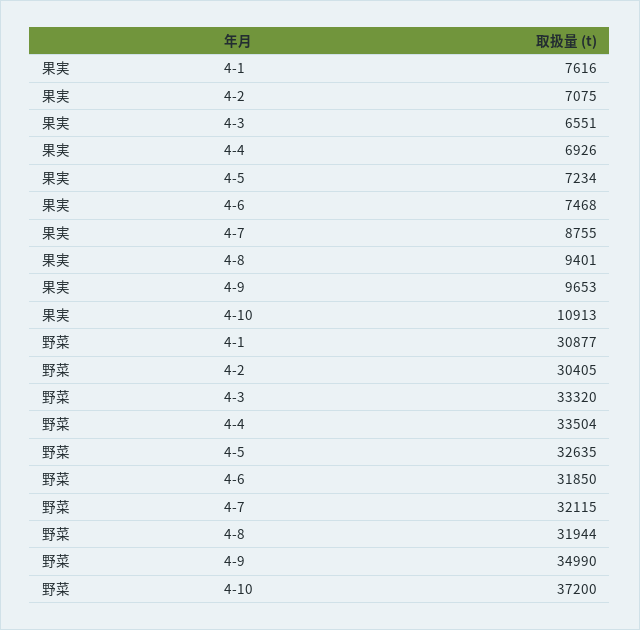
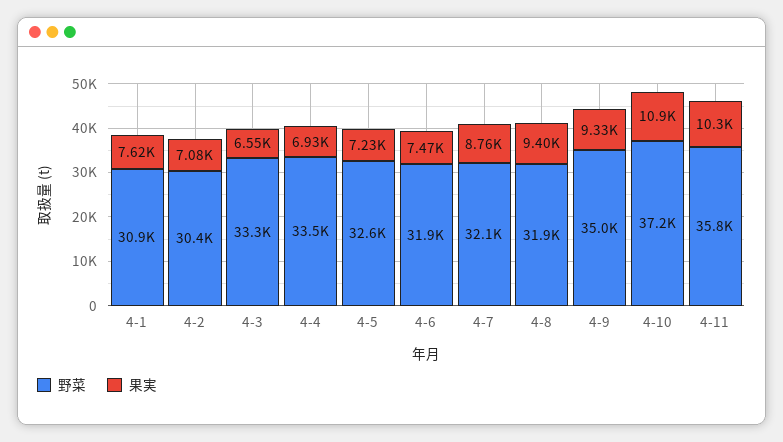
果実, 4-9: 9653 -> 9330
野菜, 4-11: none -> 35800
果実, 4-11: none -> 10300

